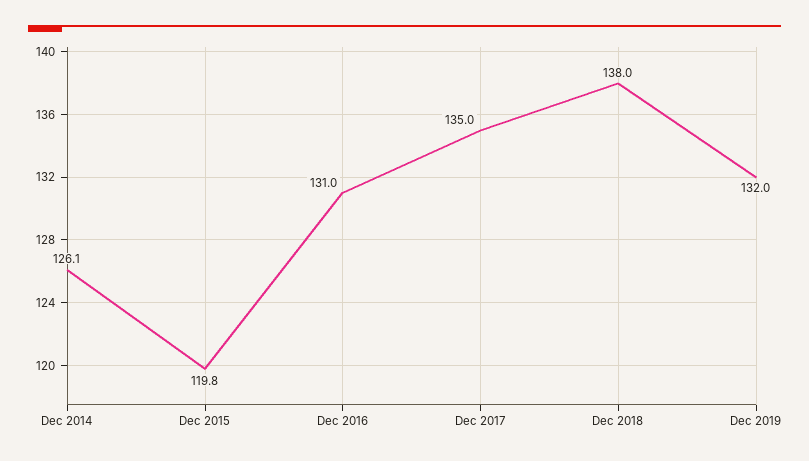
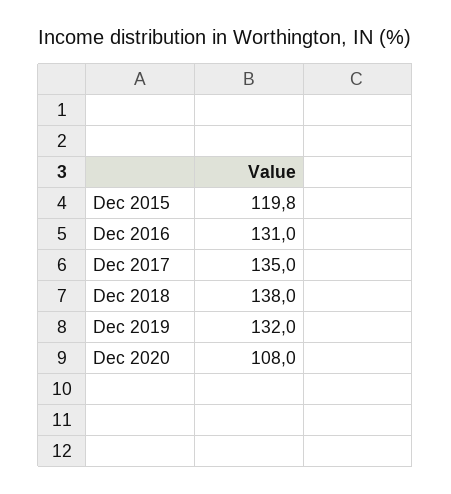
Dec 2014: 126.1 -> none
Dec 2020: none -> 108

